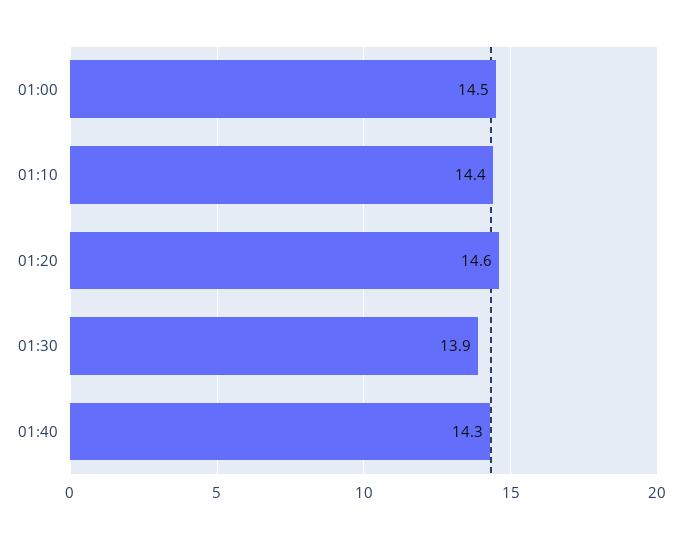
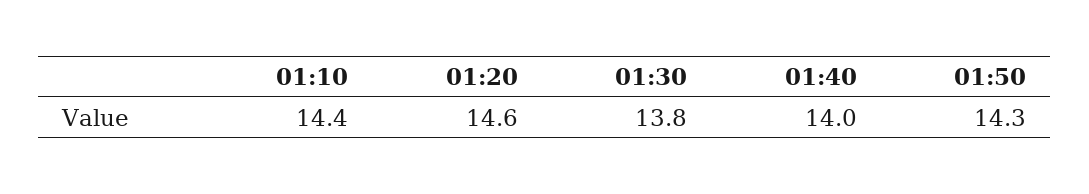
01:00: 14.5 -> none
01:30: 13.9 -> 13.8
01:40: 14.3 -> 14
01:50: none -> 14.3

